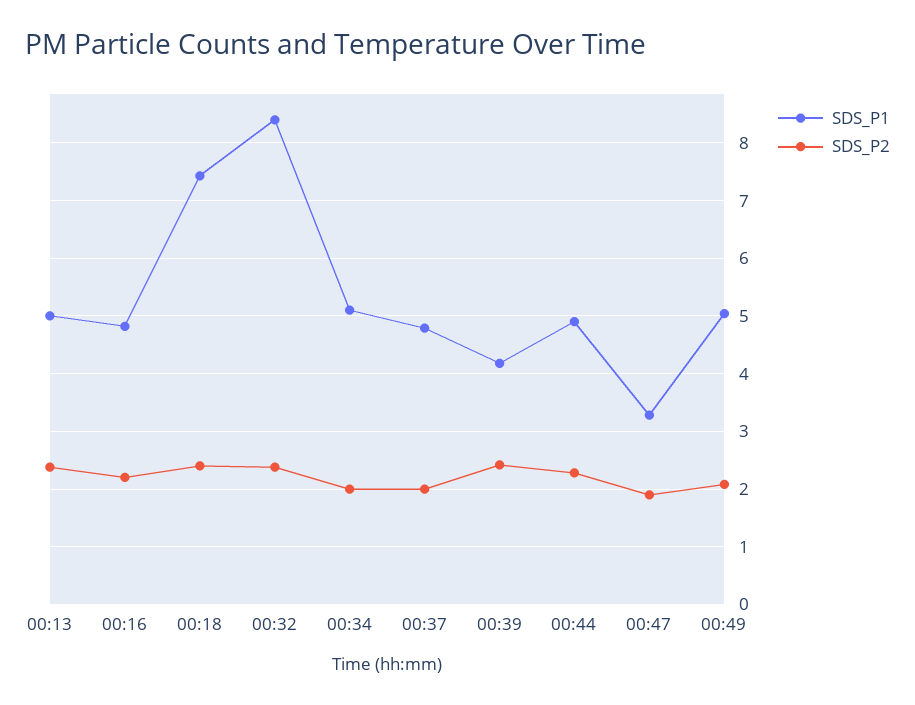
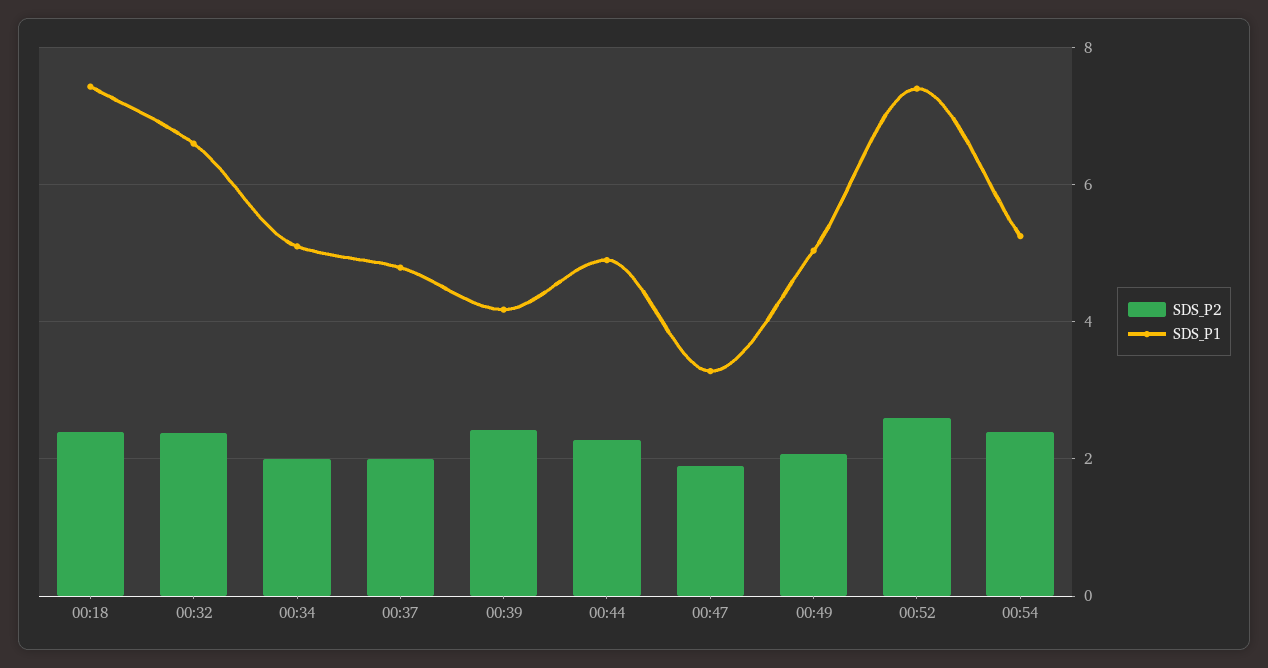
SDS_P1, 00:13: 5 -> none
SDS_P2, 00:13: 2.4 -> none
SDS_P1, 00:16: 4.8 -> none
SDS_P2, 00:16: 2.2 -> none
SDS_P1, 00:32: 8.4 -> 6.6
SDS_P2, 00:52: none -> 2.6
SDS_P1, 00:52: none -> 7.4
SDS_P2, 00:54: none -> 2.4
SDS_P1, 00:54: none -> 5.2

